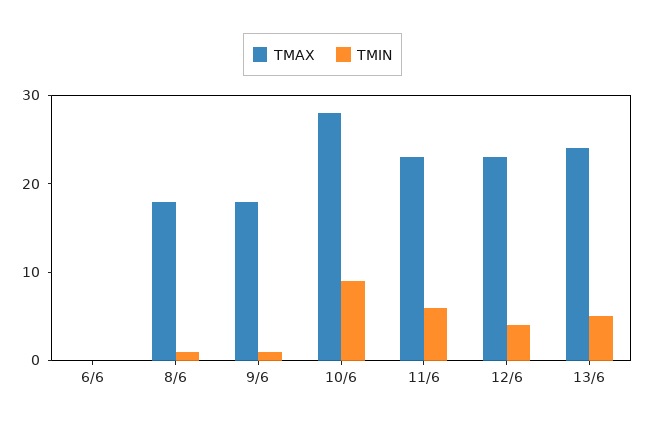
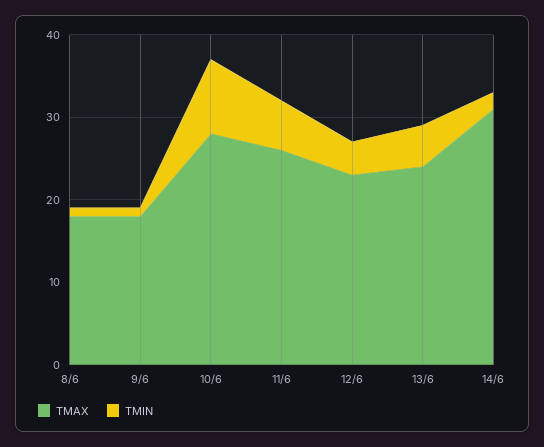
TMAX, 6/6: 0 -> none
TMIN, 6/6: 0 -> none
TMAX, 11/6: 23 -> 26
TMAX, 14/6: none -> 31
TMIN, 14/6: none -> 2

